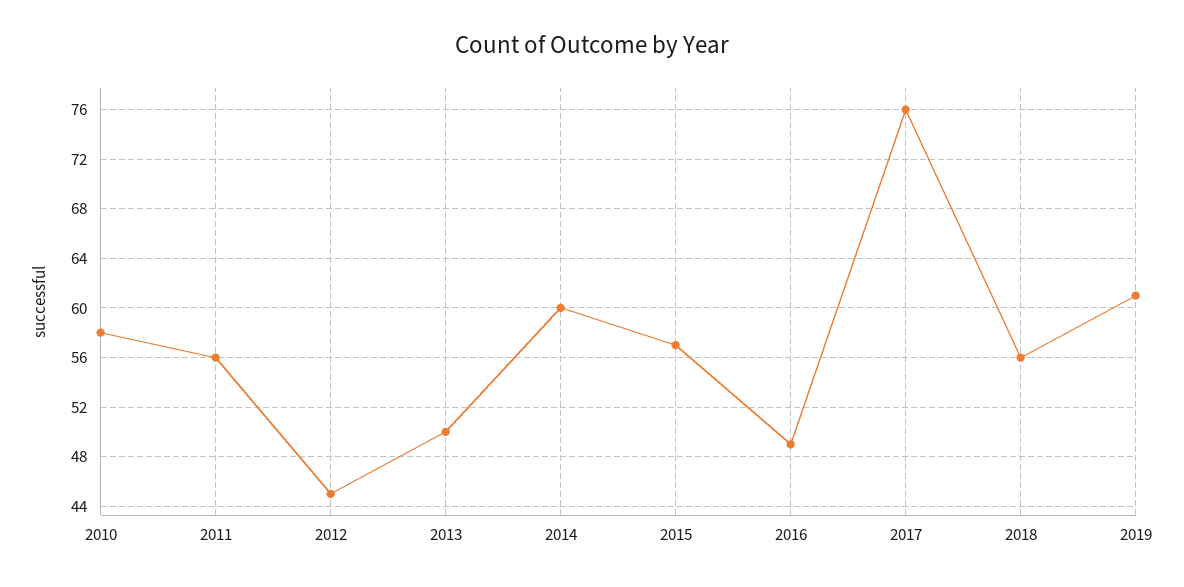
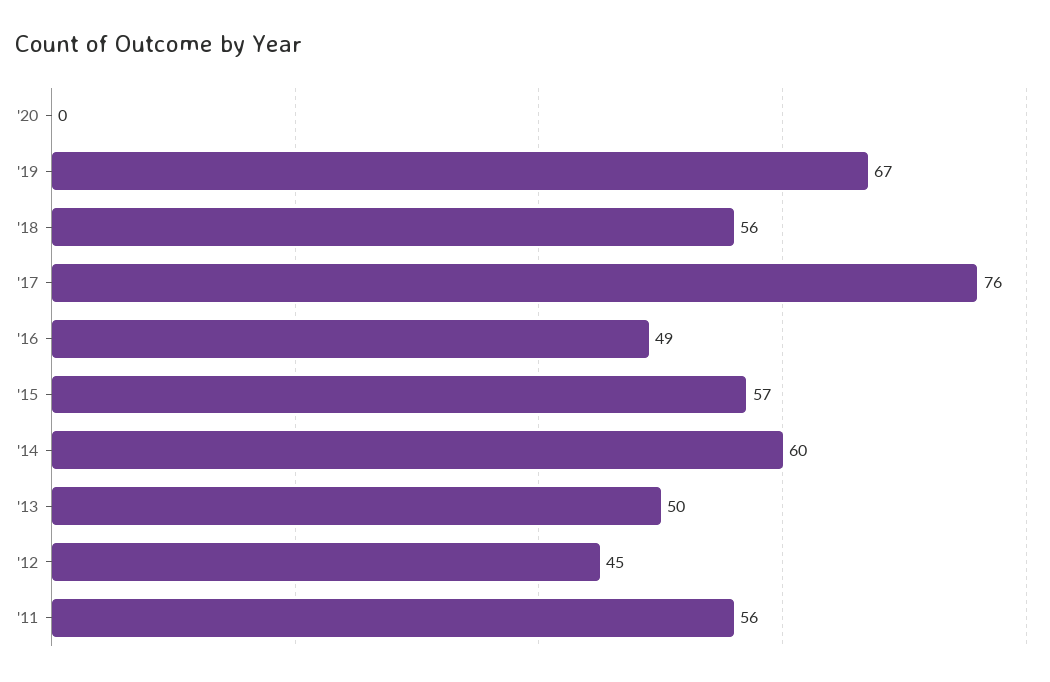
2010: 58 -> none
2019: 61 -> 67
'20: none -> 0

